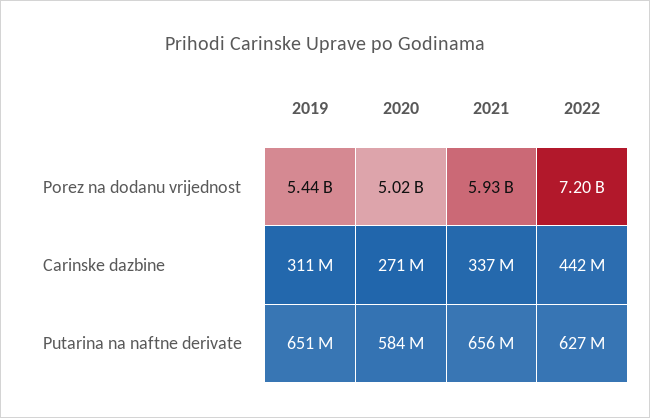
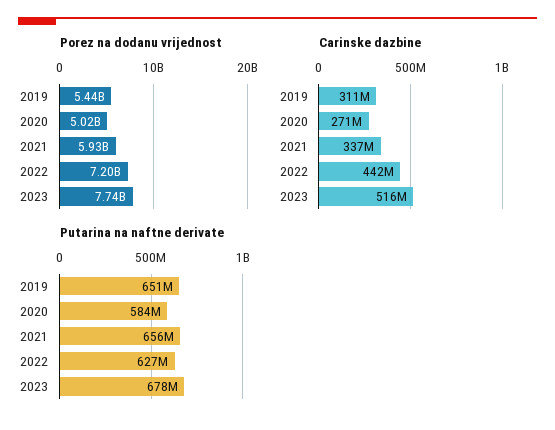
Porez na dodanu vrijednost, 2023: none -> 7740000000
Carinske dazbine, 2023: none -> 516000000
Putarina na naftne derivate, 2023: none -> 678000000

